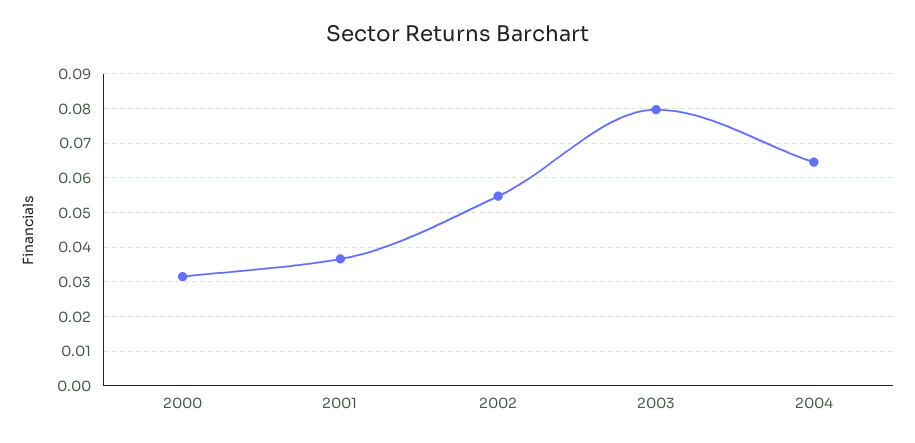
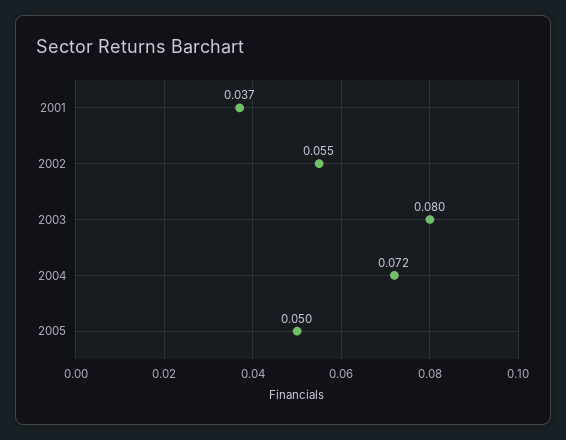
2000: 0.032 -> none
2004: 0.064 -> 0.072
2005: none -> 0.05

